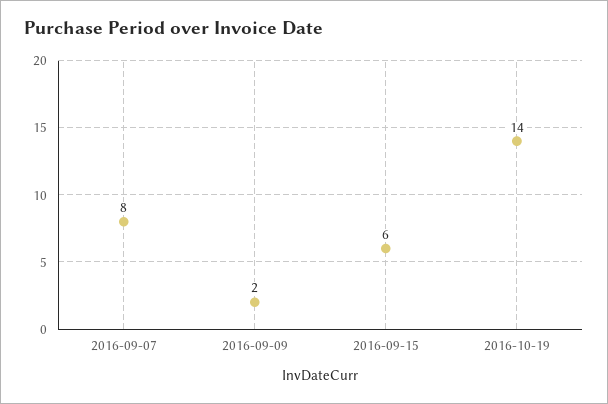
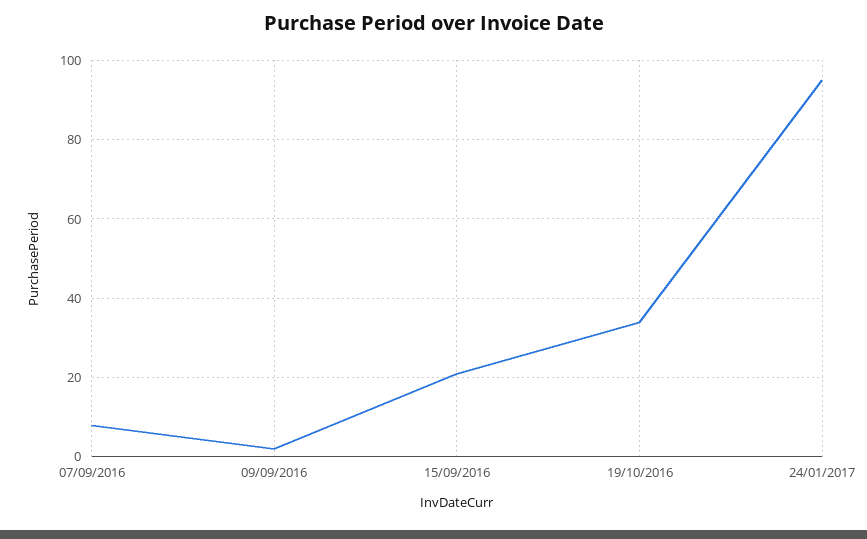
2016-09-15: 6 -> 20
2016-10-19: 14 -> 35
24/01/2017: none -> 95

